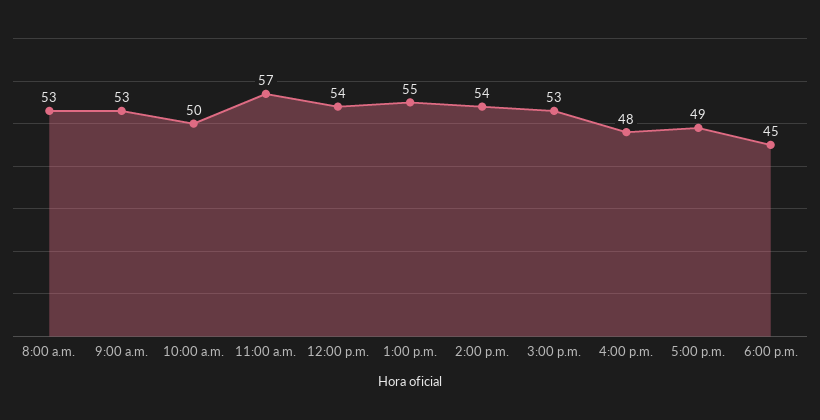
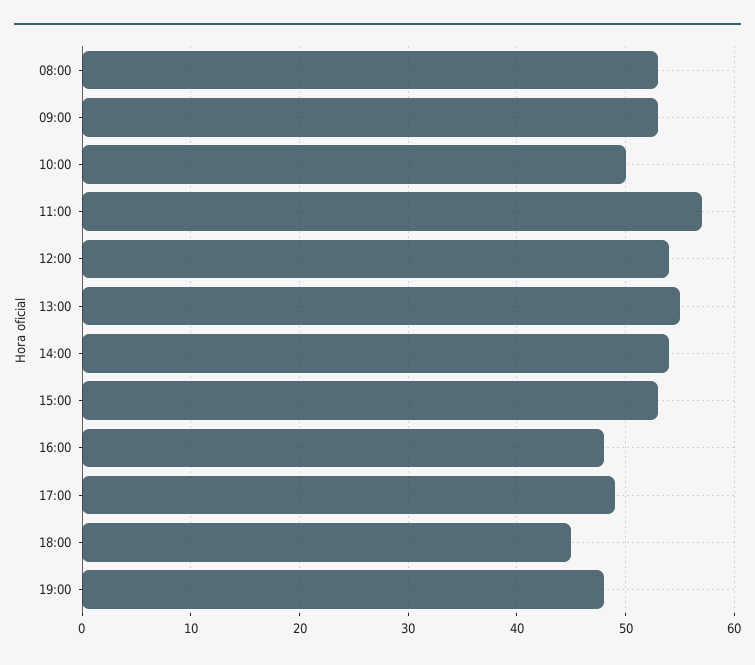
19:00: none -> 48

